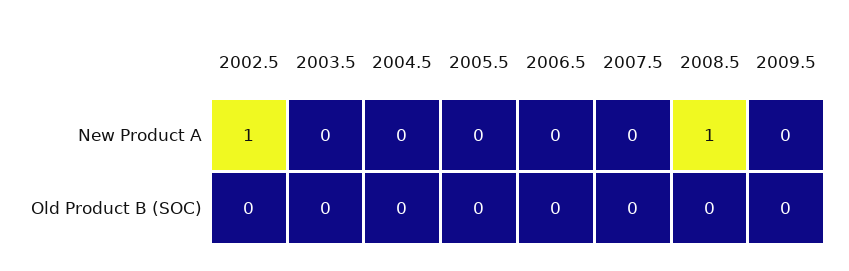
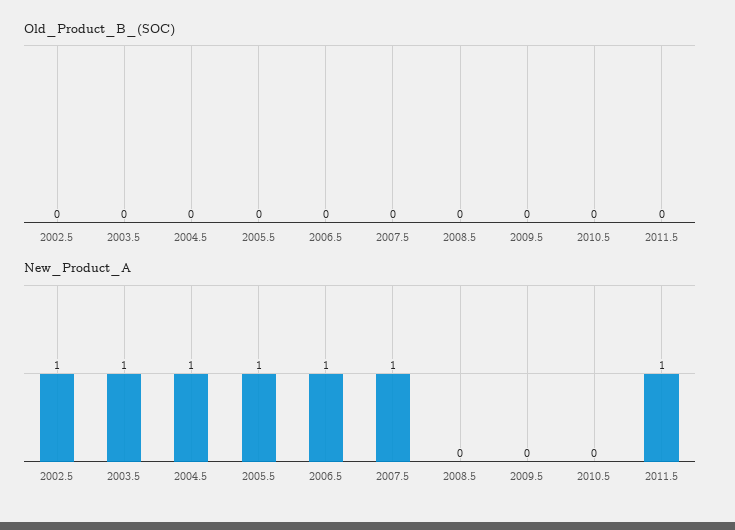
New Product A, 2003.5: 0 -> 1
New Product A, 2004.5: 0 -> 1
New Product A, 2005.5: 0 -> 1
New Product A, 2006.5: 0 -> 1
New Product A, 2007.5: 0 -> 1
New Product A, 2008.5: 1 -> 0
Old Product B (SOC), 2010.5: none -> 0
Old Product B (SOC), 2011.5: none -> 0
New Product A, 2010.5: none -> 0
New Product A, 2011.5: none -> 1

